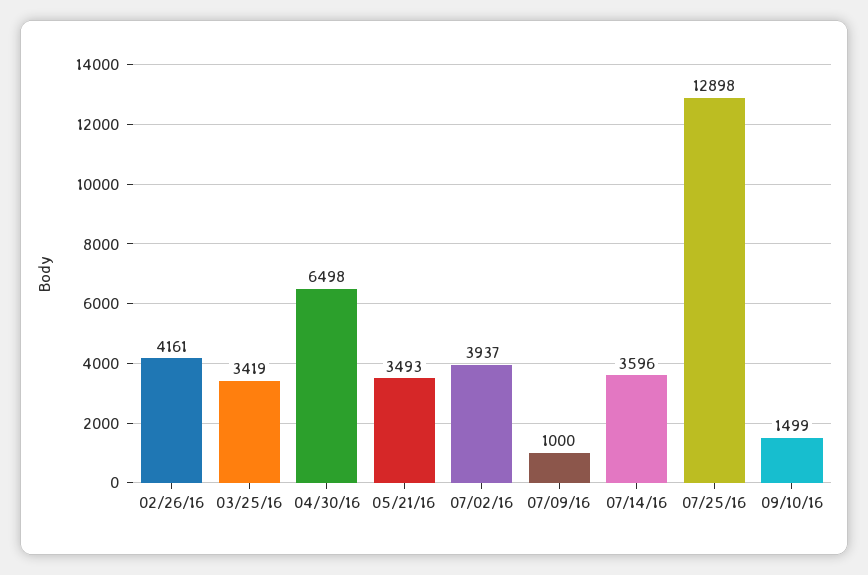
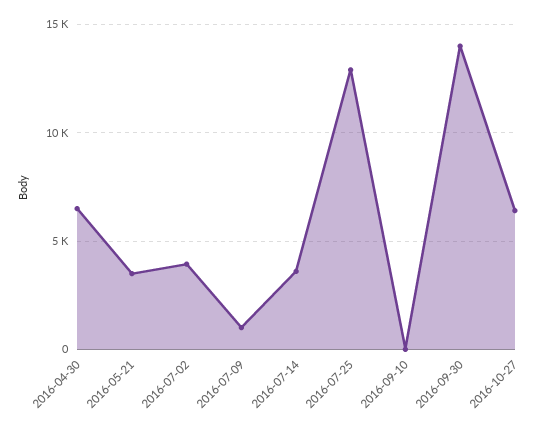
02/26/16: 4161 -> none
03/25/16: 3419 -> none
09/10/16: 1499 -> 0
2016-09-30: none -> 14000
2016-10-27: none -> 6500

